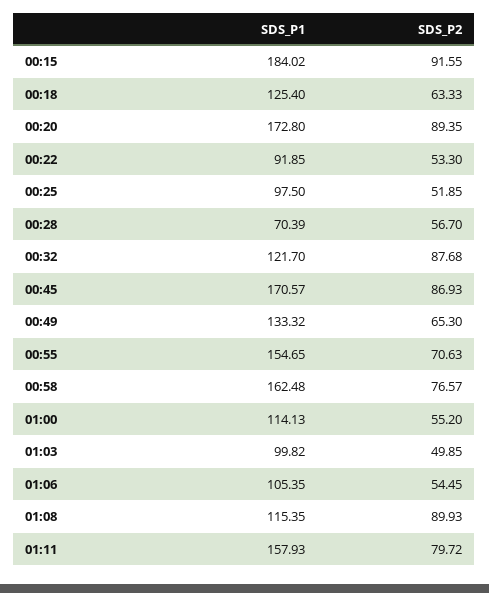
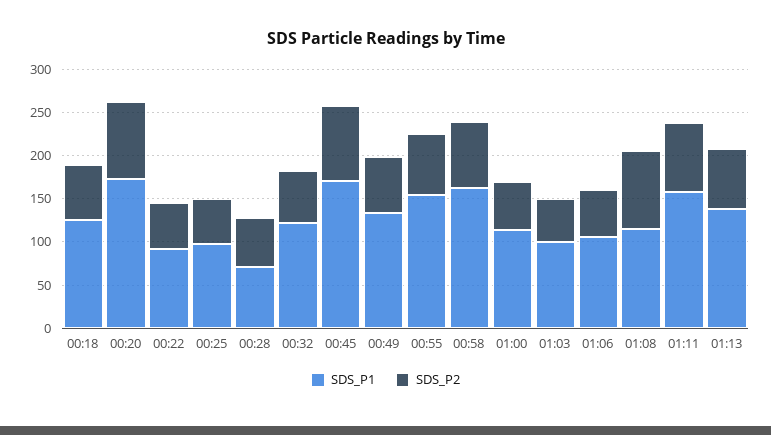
SDS_P1, 00:15: 184.02 -> none
SDS_P2, 00:15: 91.55 -> none
SDS_P2, 00:32: 87.68 -> 60
SDS_P1, 01:13: none -> 140
SDS_P2, 01:13: none -> 70

